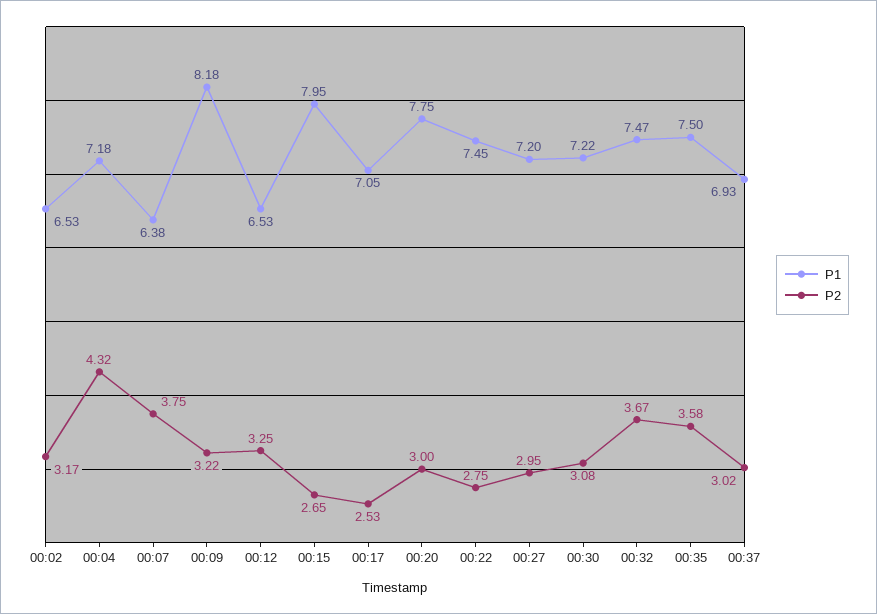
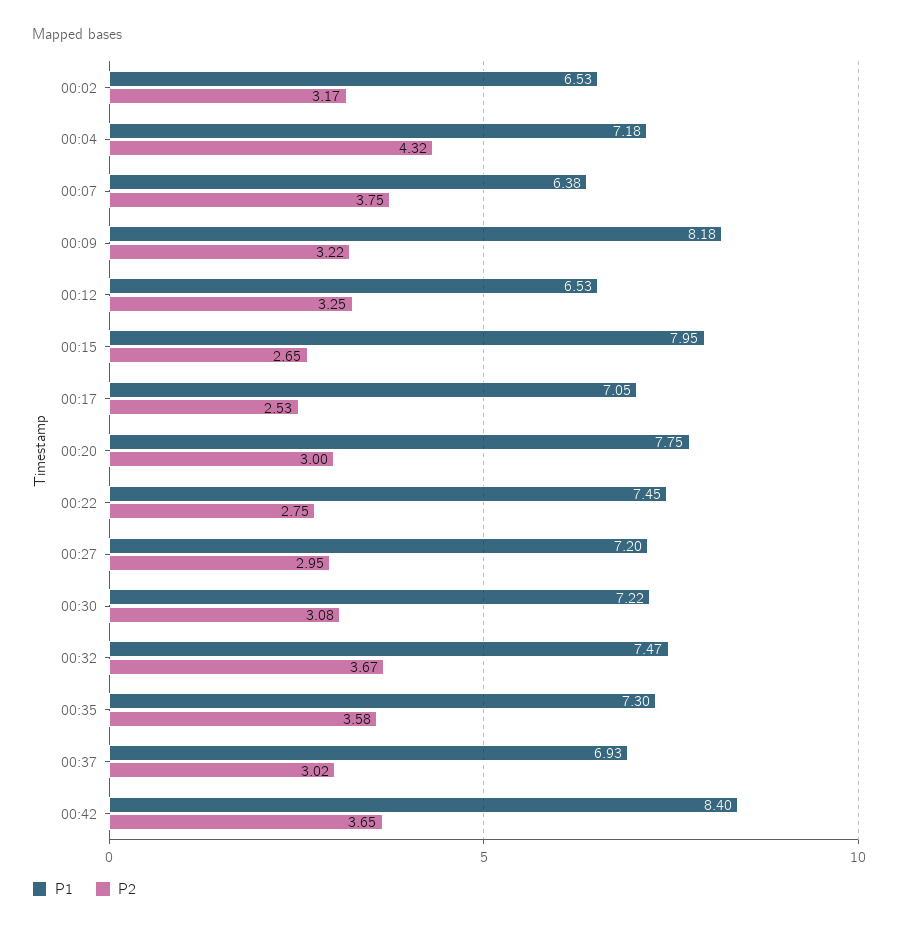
P1, 00:35: 7.5 -> 7.3
P1, 00:42: none -> 8.4
P2, 00:42: none -> 3.65

